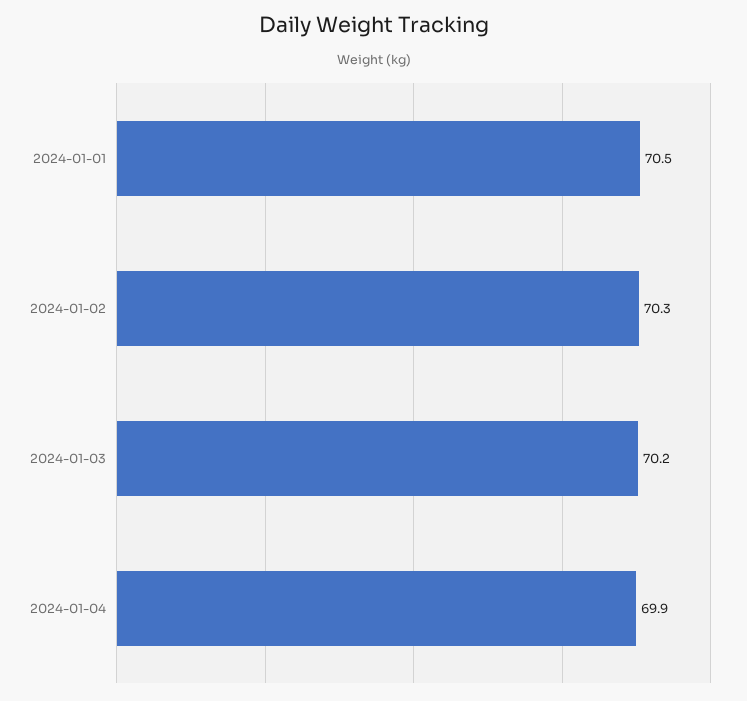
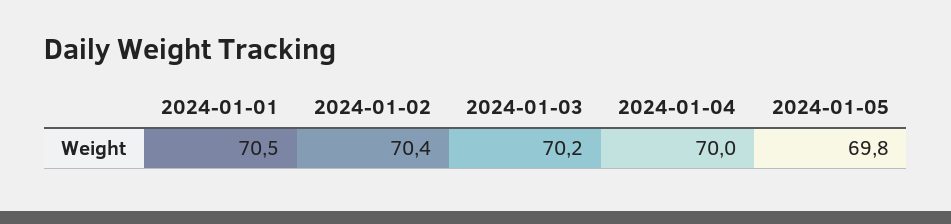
2024-01-02: 70.3 -> 70.4
2024-01-04: 69.9 -> 70
2024-01-05: none -> 69.8

